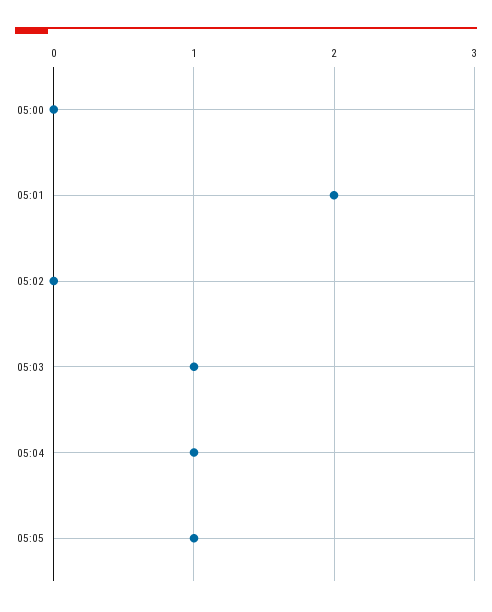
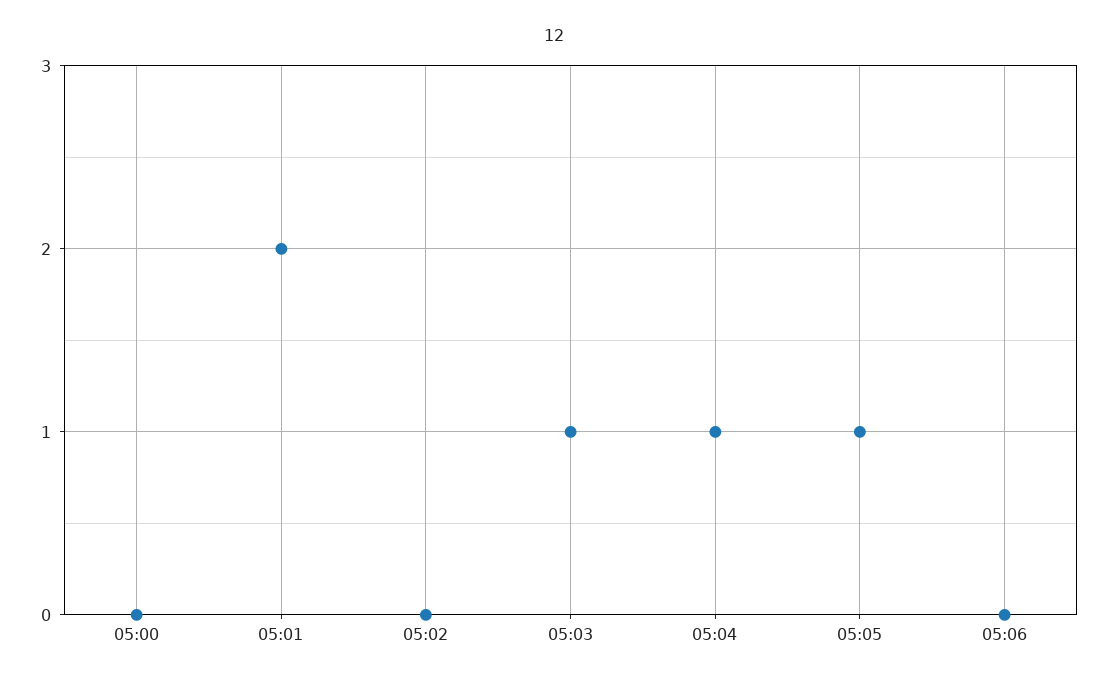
05:06: none -> 0

